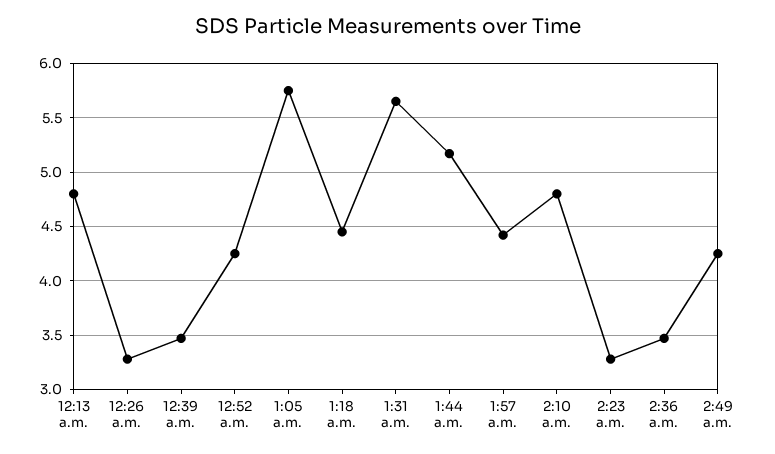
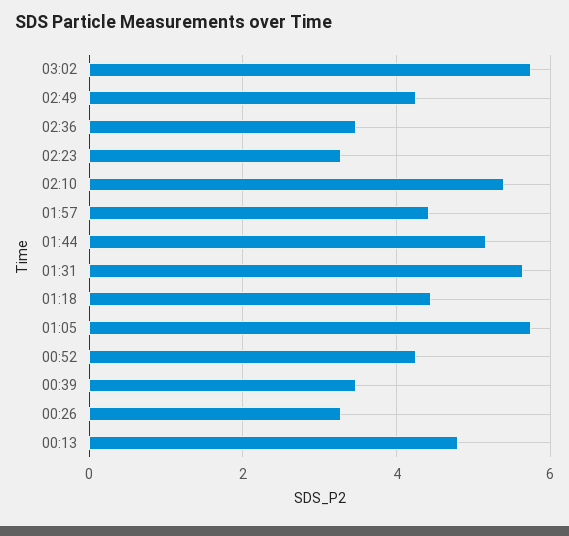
2:10 a.m.: 4.8 -> 5.4
03:02: none -> 5.8

